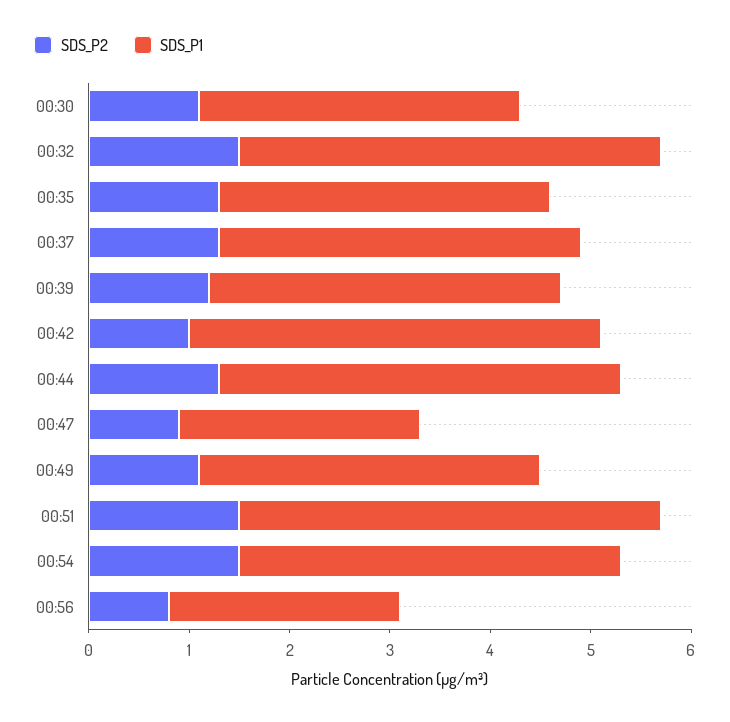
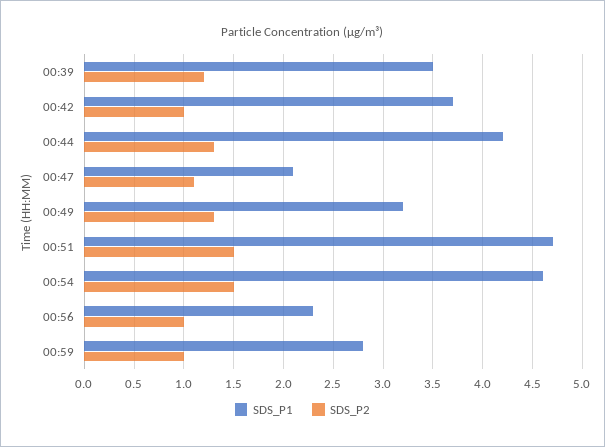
SDS_P2, 00:30: 1.1 -> none
SDS_P1, 00:30: 3.2 -> none
SDS_P2, 00:32: 1.5 -> none
SDS_P1, 00:32: 4.2 -> none
SDS_P2, 00:35: 1.3 -> none
SDS_P1, 00:35: 3.3 -> none
SDS_P2, 00:37: 1.3 -> none
SDS_P1, 00:37: 3.6 -> none
SDS_P1, 00:42: 4.1 -> 3.7
SDS_P1, 00:44: 4 -> 4.2
SDS_P2, 00:47: 0.9 -> 1.1
SDS_P1, 00:47: 2.4 -> 2.1
SDS_P2, 00:49: 1.1 -> 1.3
SDS_P1, 00:49: 3.4 -> 3.2
SDS_P1, 00:51: 4.2 -> 4.7
SDS_P1, 00:54: 3.8 -> 4.6
SDS_P2, 00:56: 0.8 -> 1
SDS_P1, 00:59: none -> 2.8
SDS_P2, 00:59: none -> 1

